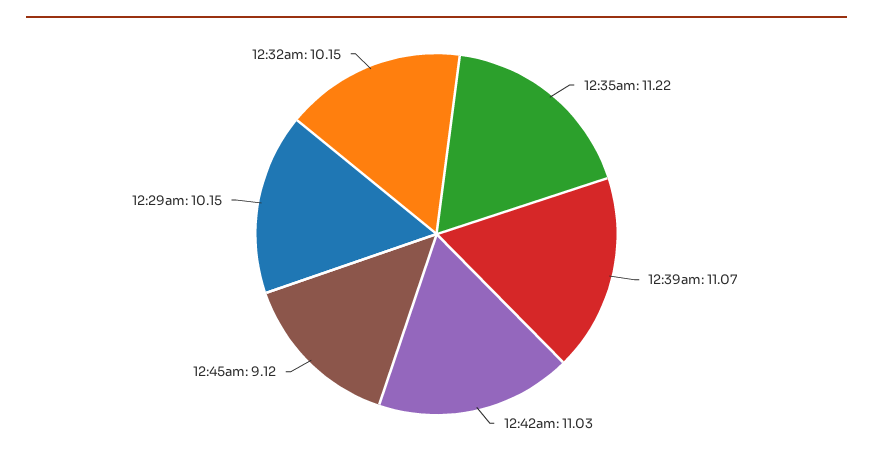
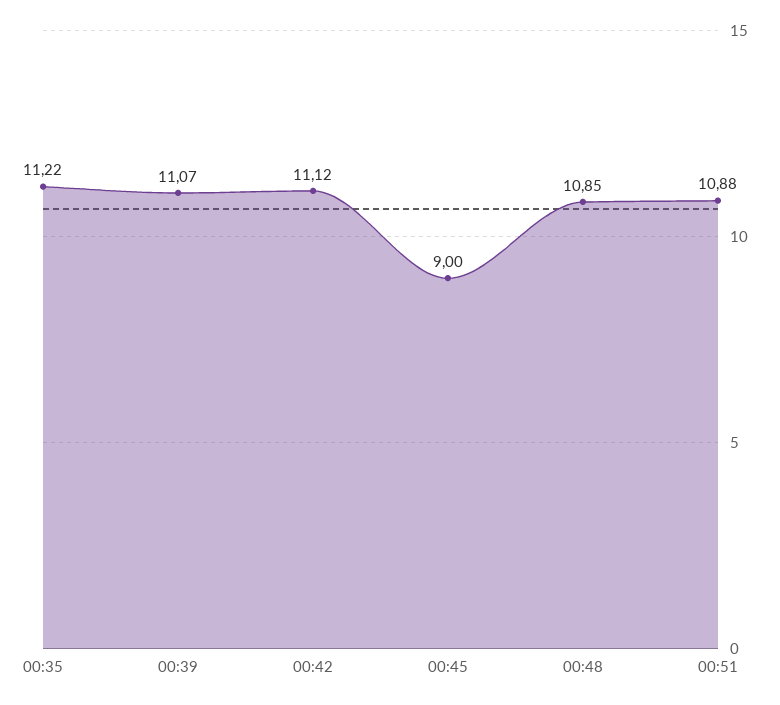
12:42am: 11.03 -> 11.12
12:45am: 9.12 -> 9
12:29am: 10.15 -> none
12:32am: 10.15 -> none
00:48: none -> 10.85
00:51: none -> 10.88

